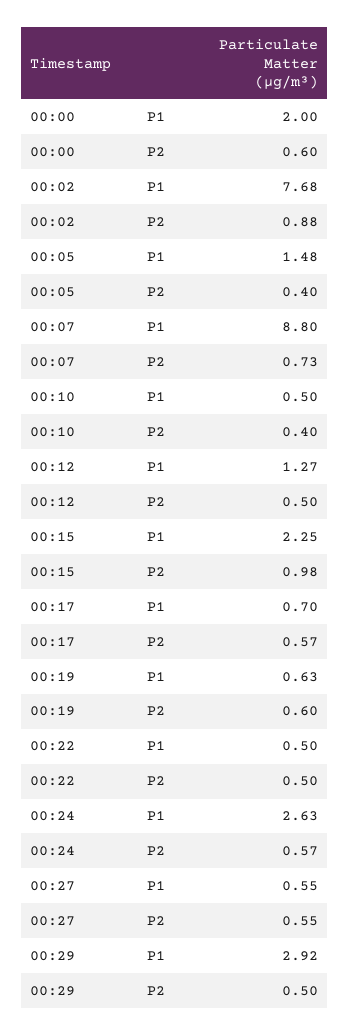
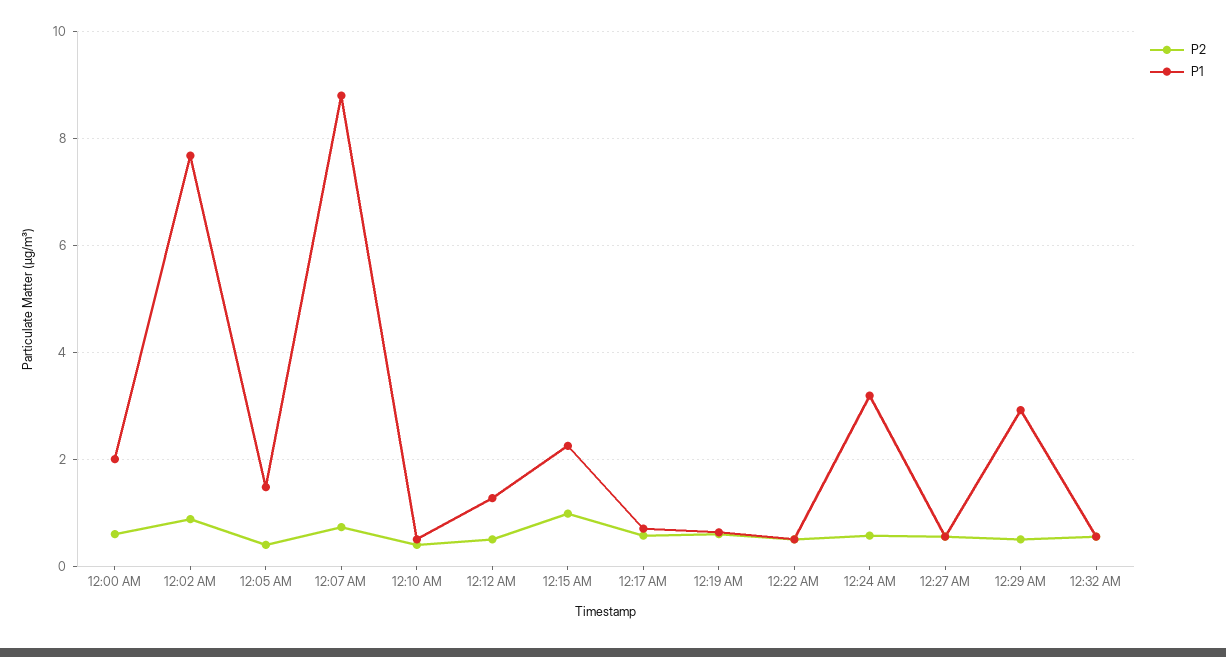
P1, 00:24: 2.63 -> 3.2
P2, 12:32 AM: none -> 0.6
P1, 12:32 AM: none -> 0.6

